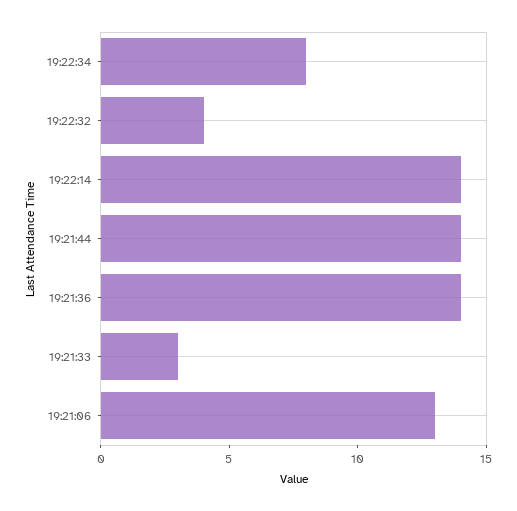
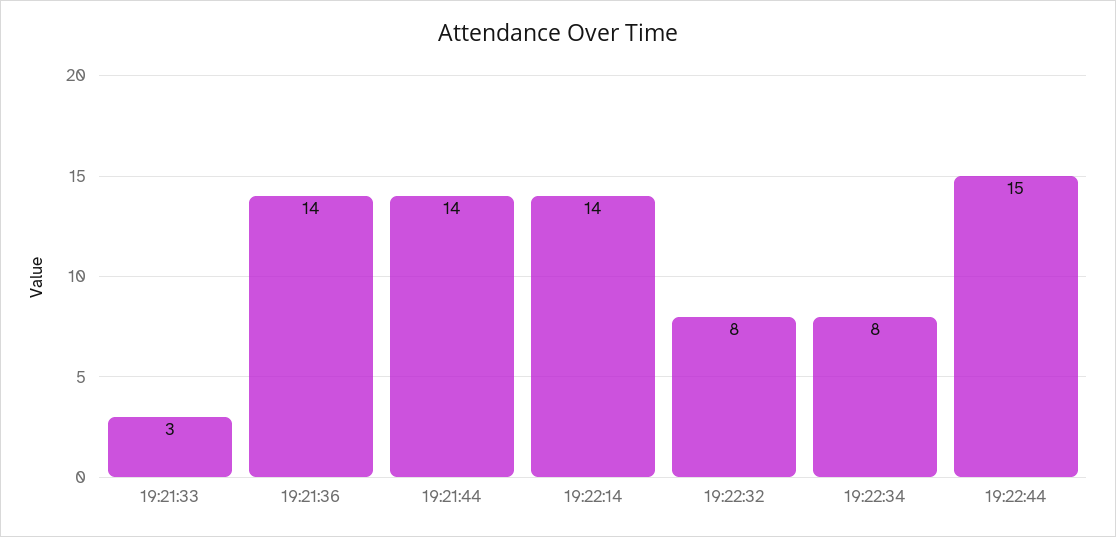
19:22:32: 4 -> 8
19:21:06: 13 -> none
19:22:44: none -> 15

